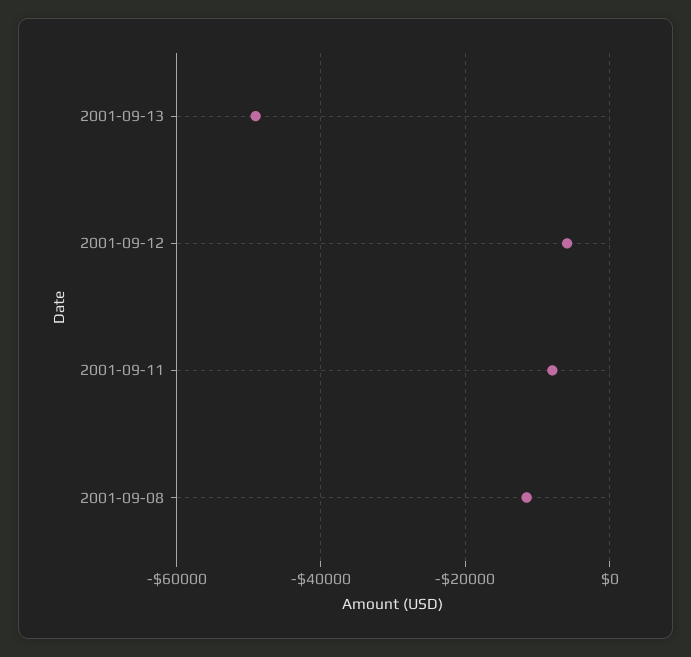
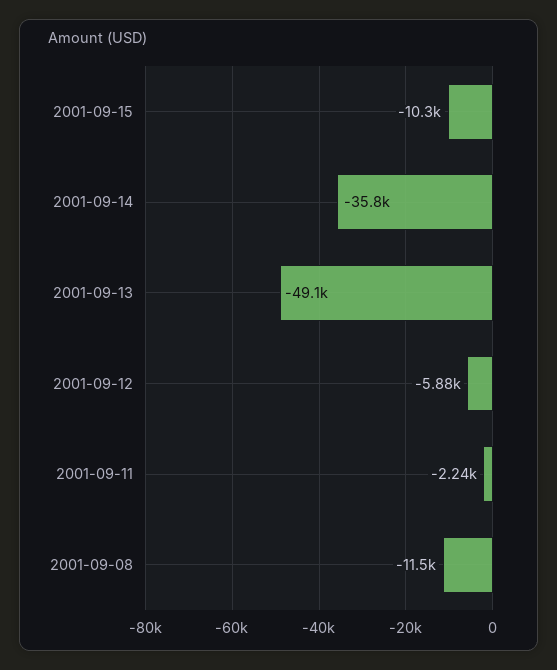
2001-09-11: -8000 -> -2240
2001-09-15: none -> -10300
2001-09-14: none -> -35800

